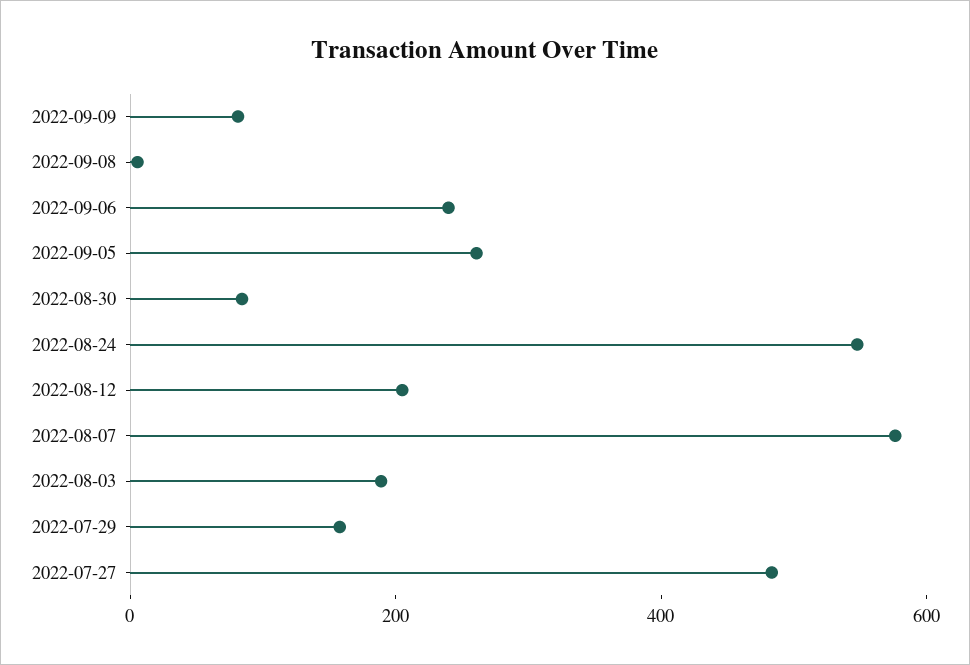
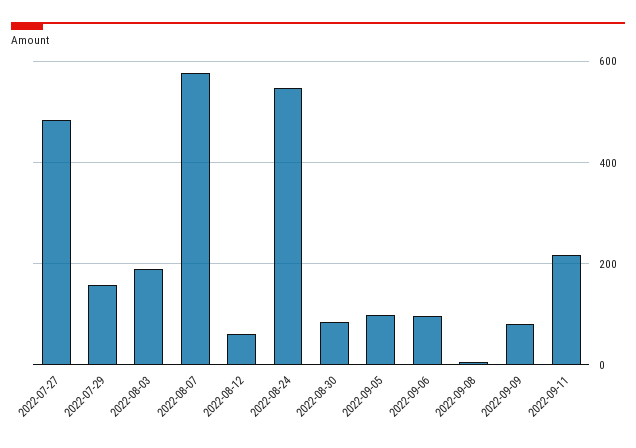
2022-09-06: 250 -> 100
2022-09-05: 250 -> 100
2022-08-12: 200 -> 60
2022-09-11: none -> 220

